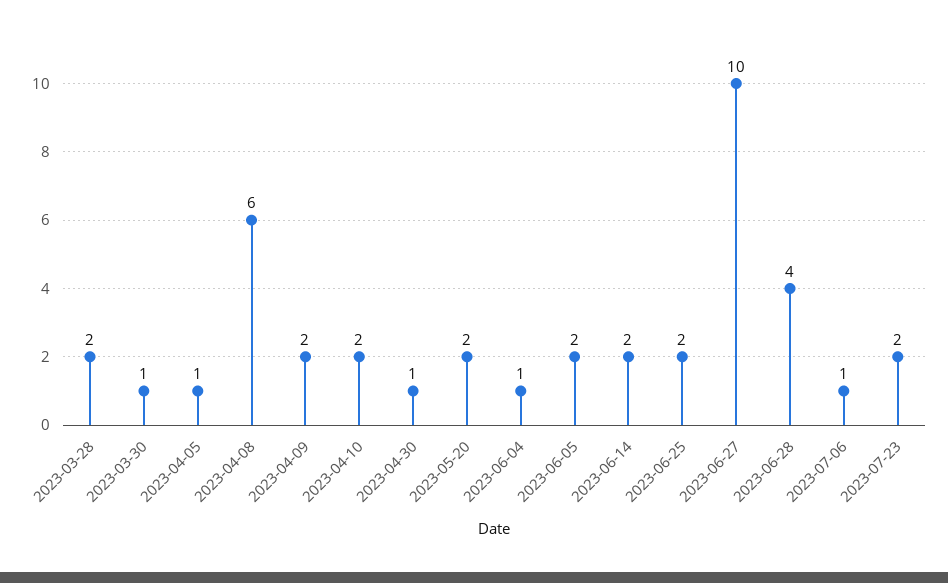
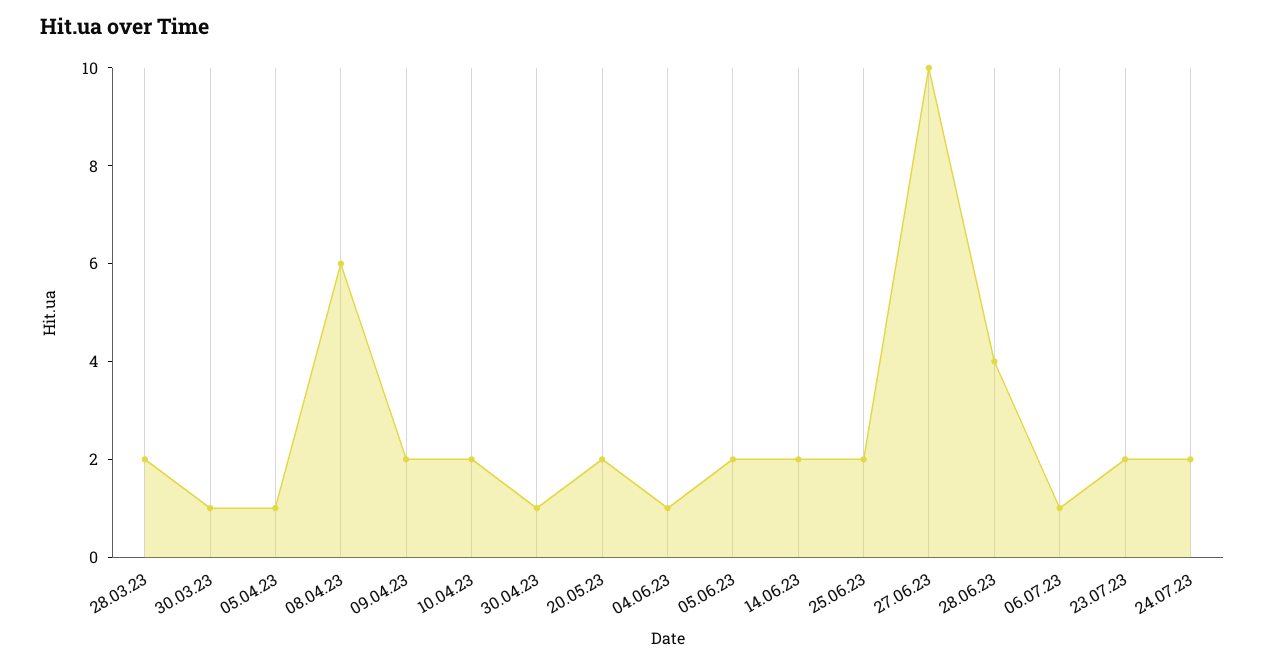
24.07.23: none -> 2

